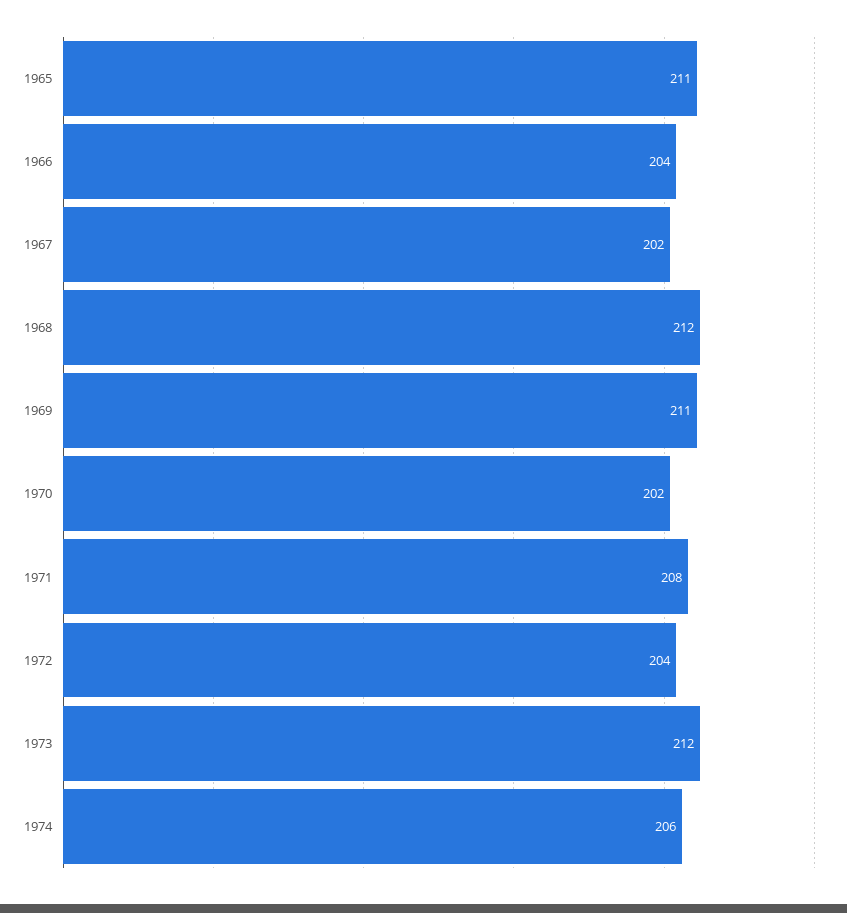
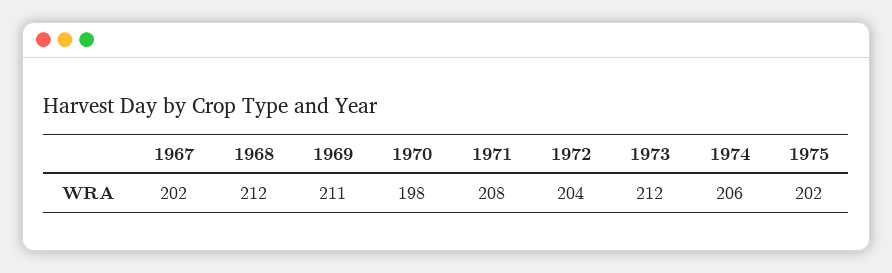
1965: 211 -> none
1966: 204 -> none
1970: 202 -> 198
1975: none -> 202

